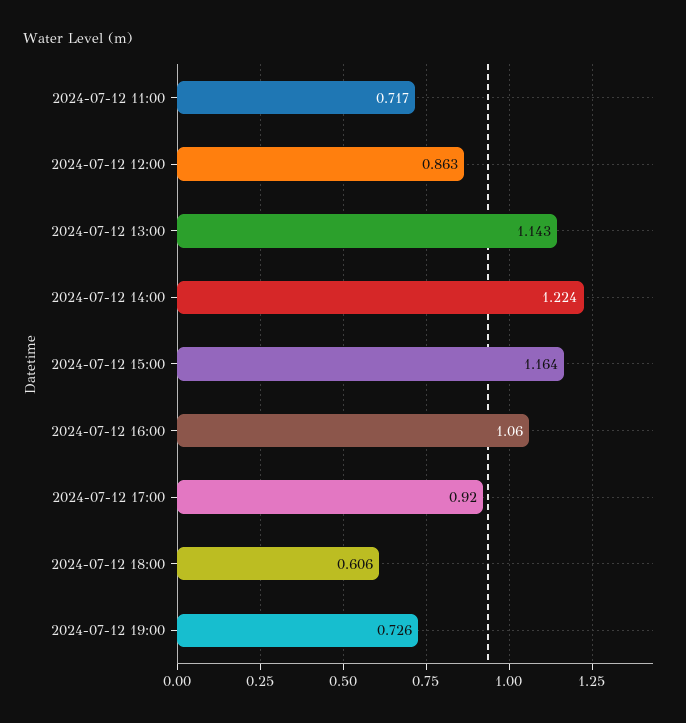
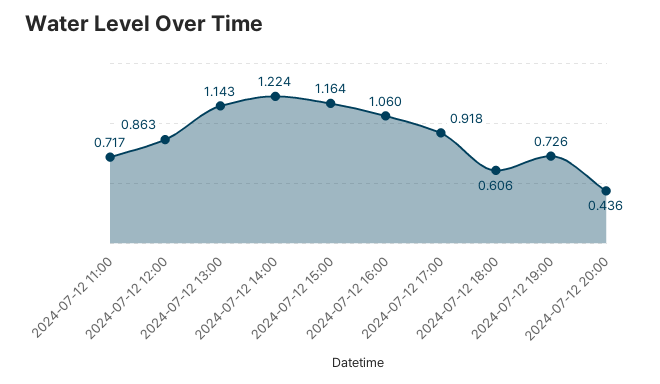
2024-07-12 17:00: 0.92 -> 0.918
2024-07-12 20:00: none -> 0.436

